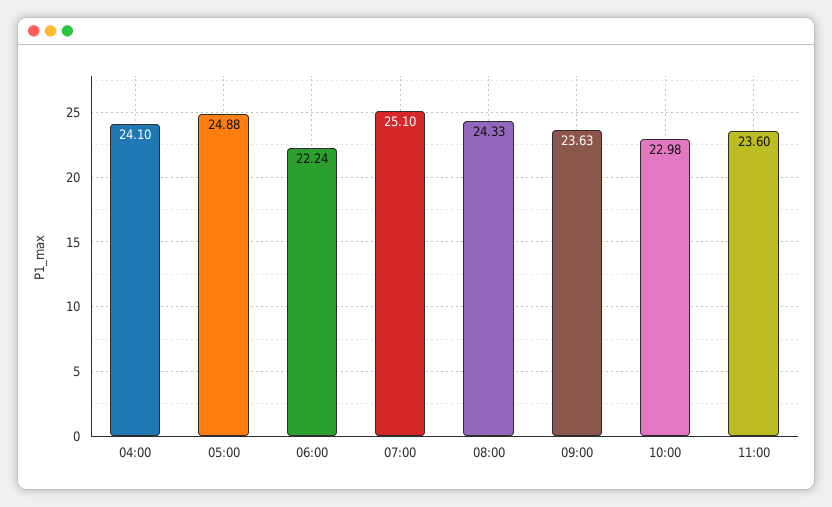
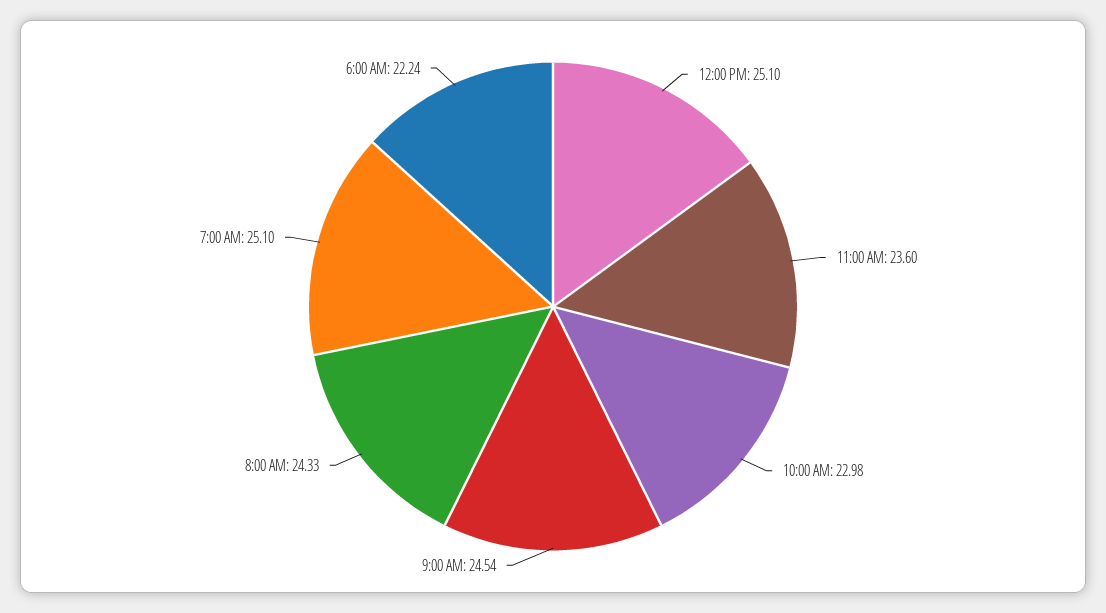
04:00: 24.1 -> none
05:00: 24.88 -> none
09:00: 23.63 -> 24.54
12:00 PM: none -> 25.1

